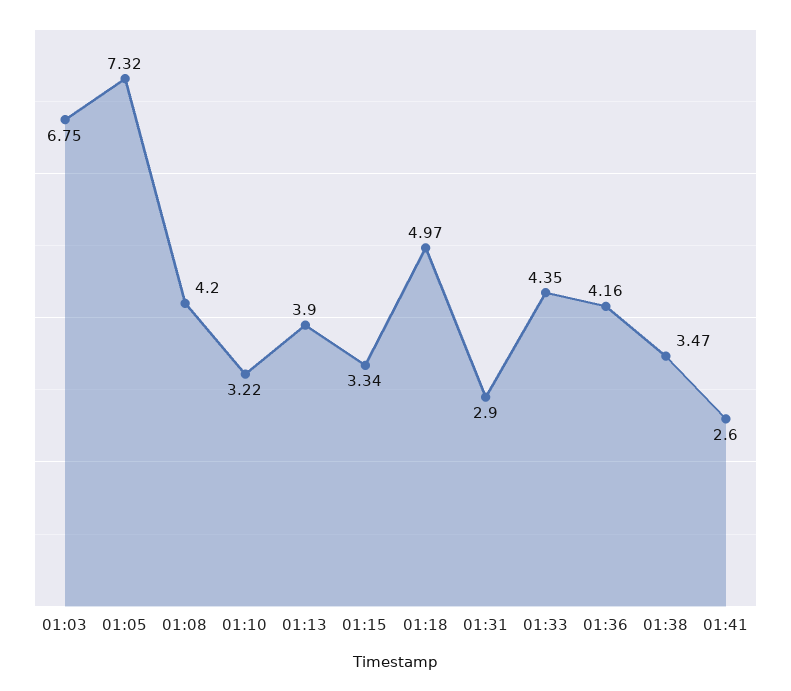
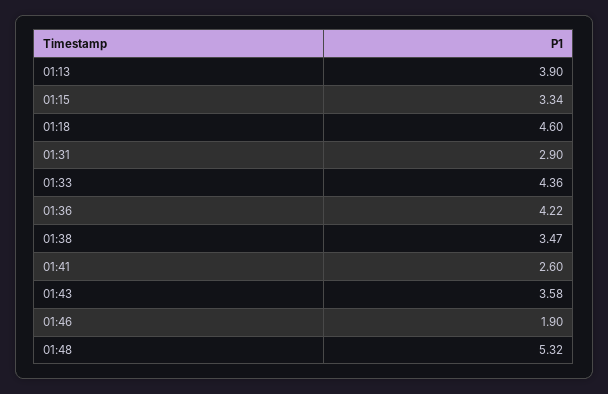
01:03: 6.75 -> none
01:05: 7.32 -> none
01:08: 4.2 -> none
01:10: 3.22 -> none
01:18: 4.97 -> 4.6
01:33: 4.35 -> 4.36
01:36: 4.16 -> 4.22
01:43: none -> 3.58
01:46: none -> 1.9
01:48: none -> 5.32

